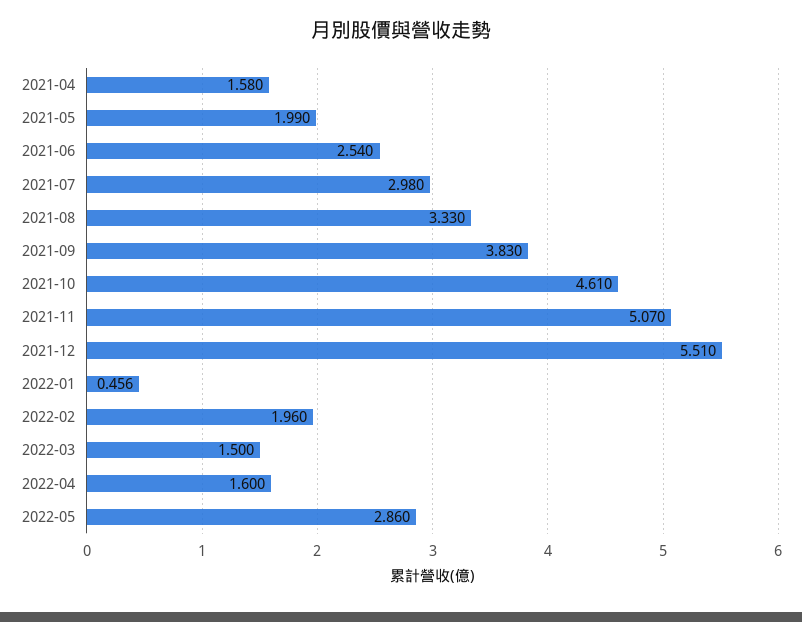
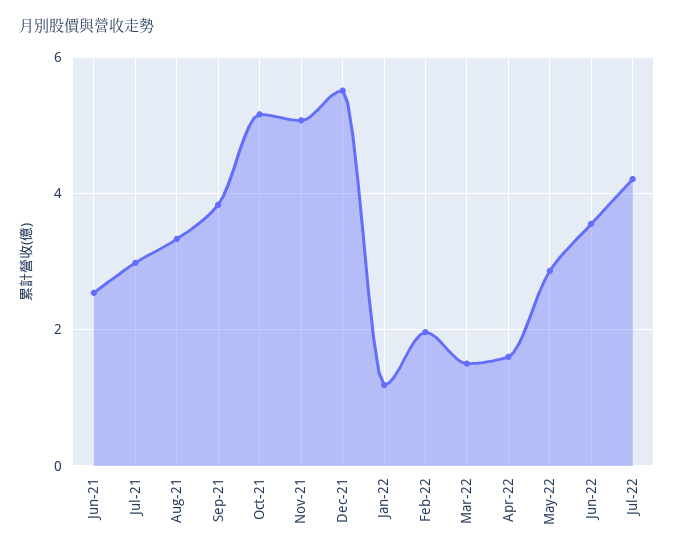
2021-04: 1.58 -> none
2021-05: 1.99 -> none
2021-10: 4.61 -> 5.2
2022-01: 0.456 -> 1.2
Jun-22: none -> 3.6
Jul-22: none -> 4.2

